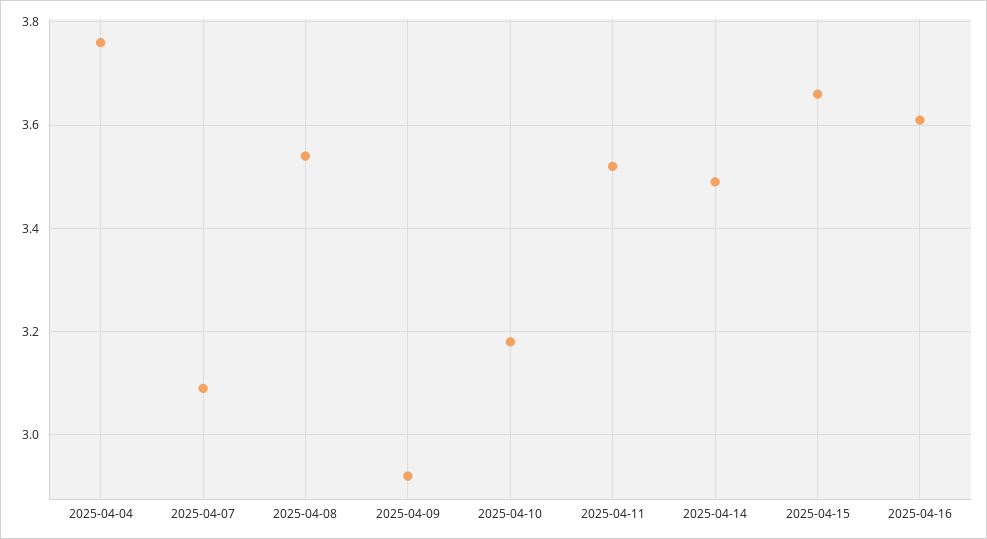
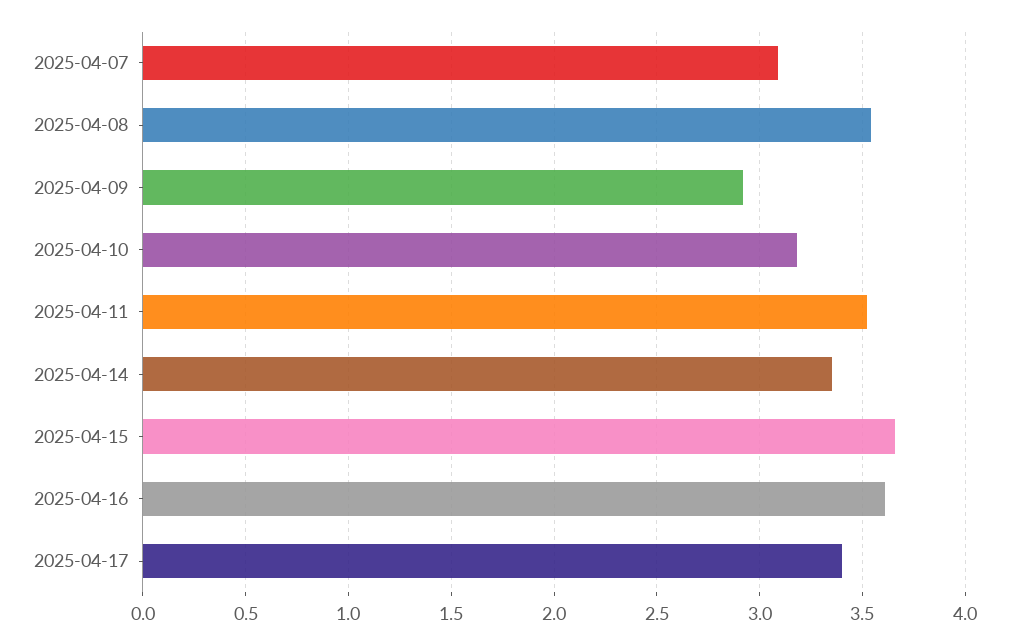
2025-04-04: 3.75 -> none
2025-04-14: 3.5 -> 3.35
2025-04-17: none -> 3.4

